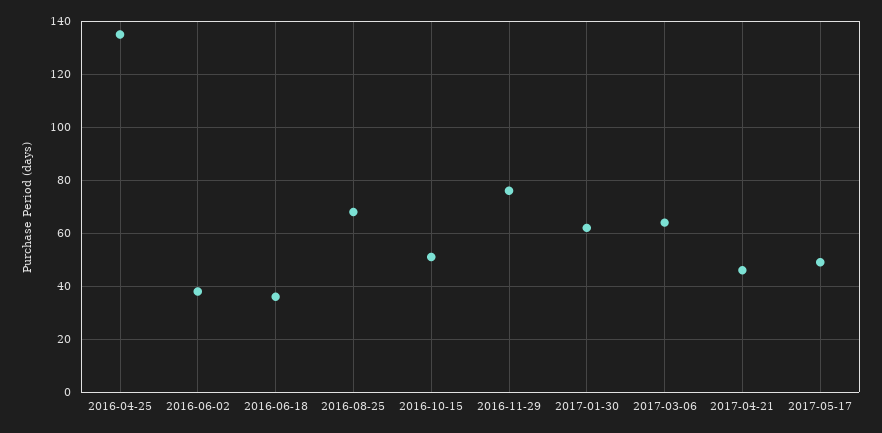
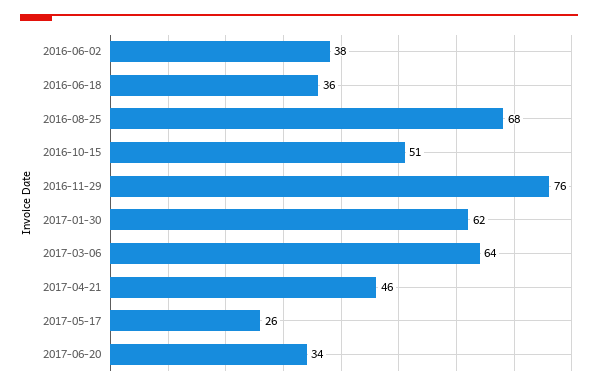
2016-04-25: 135 -> none
2017-05-17: 50 -> 26
2017-06-20: none -> 34

